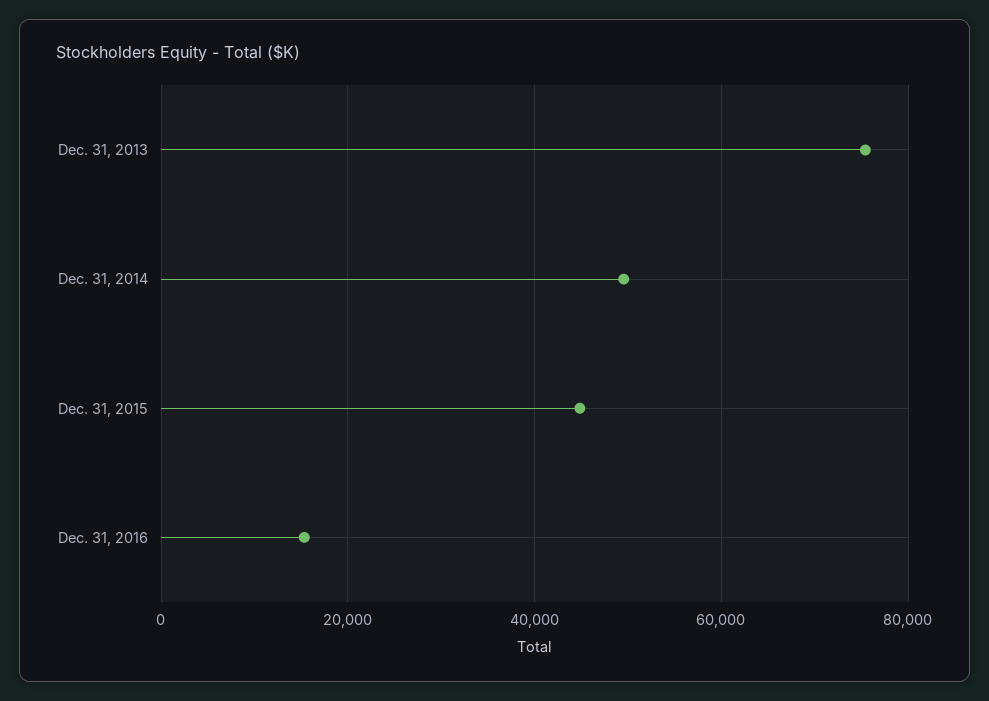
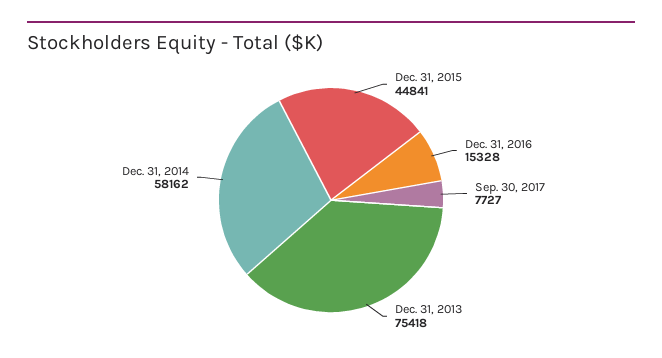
Dec. 31, 2014: 50000 -> 58162
Sep. 30, 2017: none -> 7727

